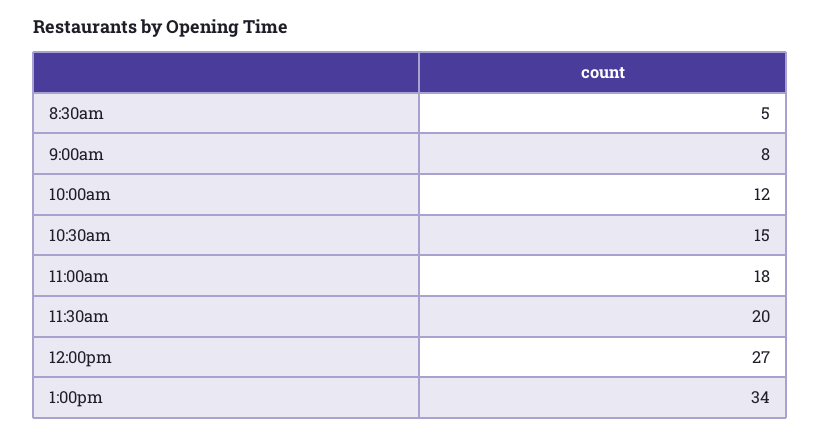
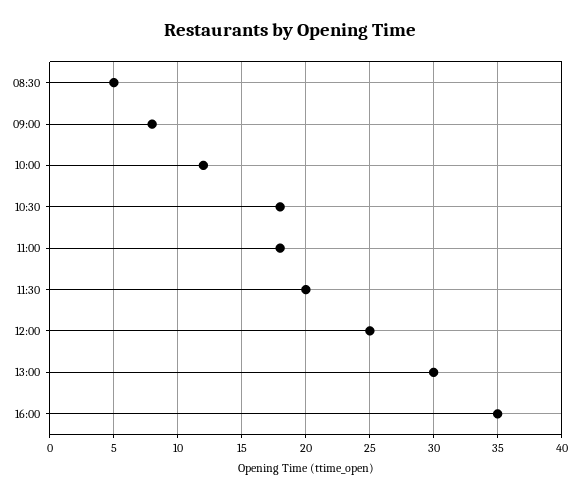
10:30am: 15 -> 18
12:00pm: 27 -> 25
1:00pm: 34 -> 30
16:00: none -> 35

